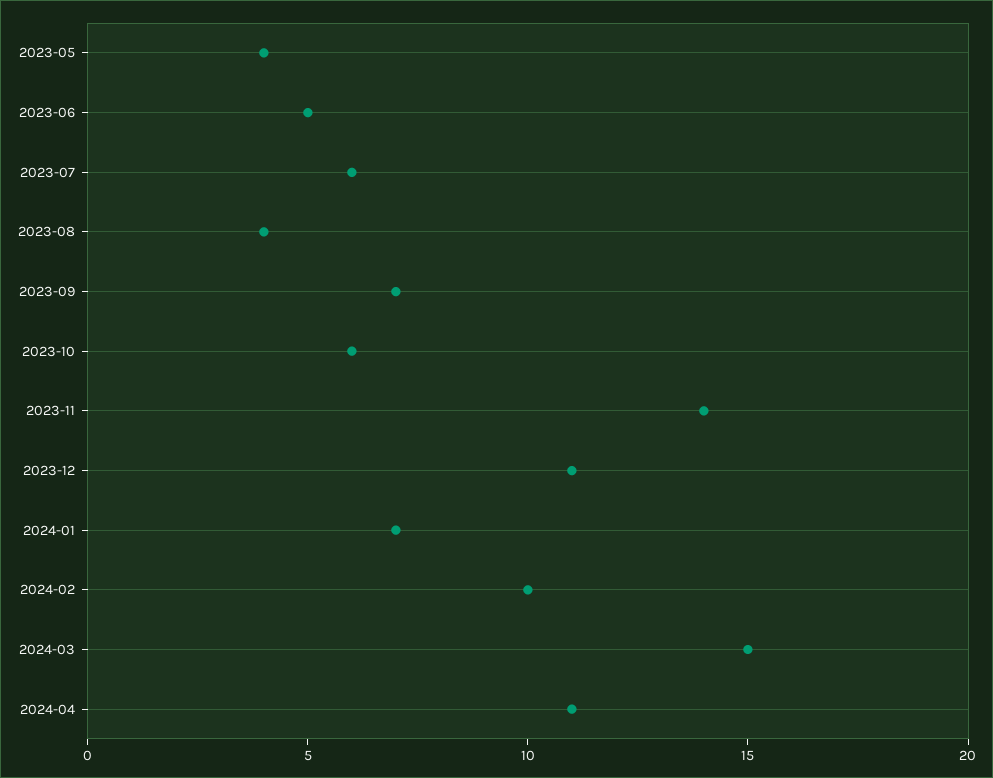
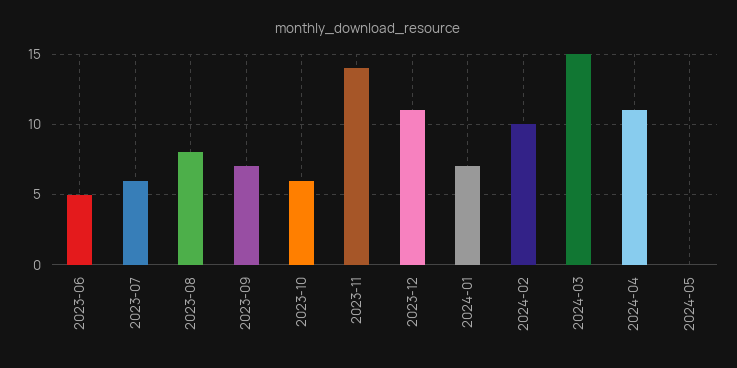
2023-05: 4 -> none
2023-08: 4 -> 8
2024-05: none -> 0

